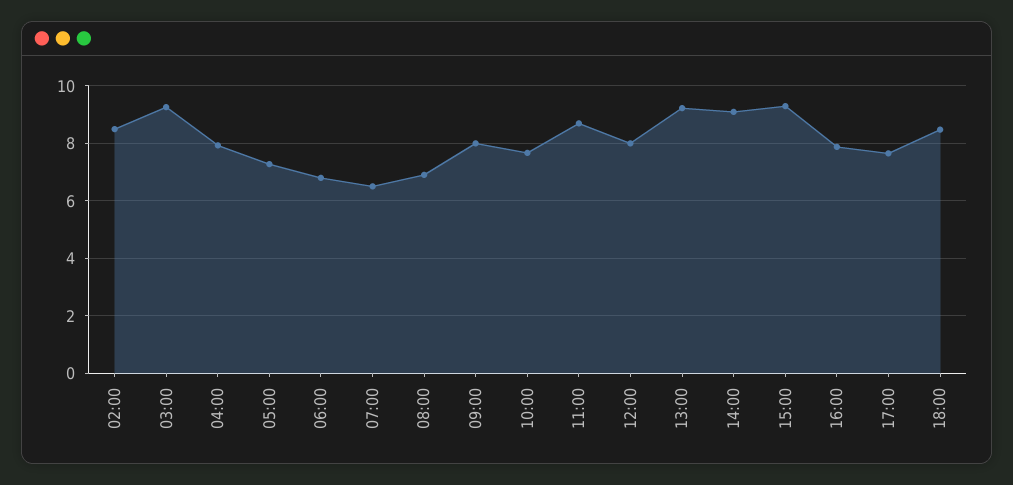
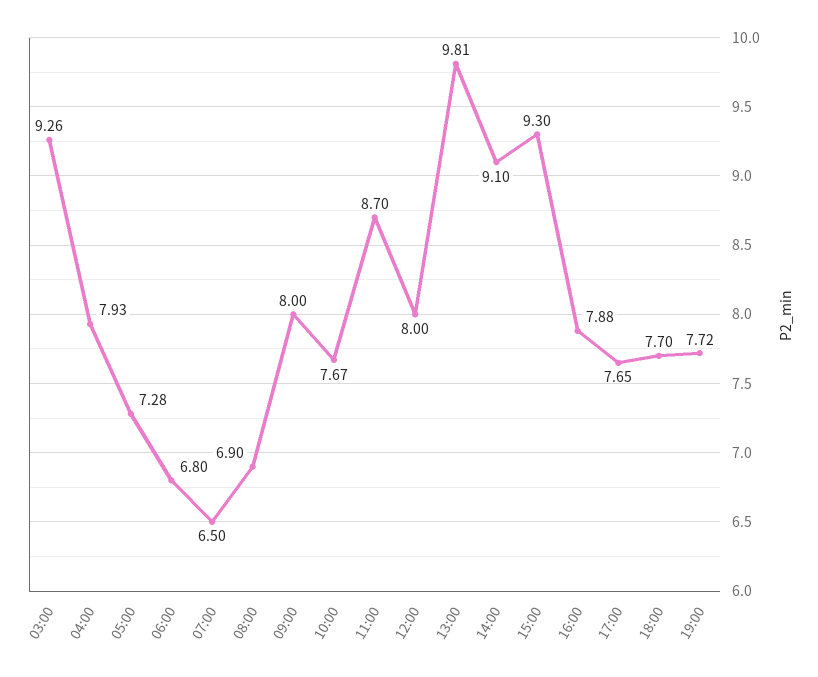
02:00: 8.5 -> none
13:00: 9.25 -> 9.81
18:00: 8.5 -> 7.7
19:00: none -> 7.72

